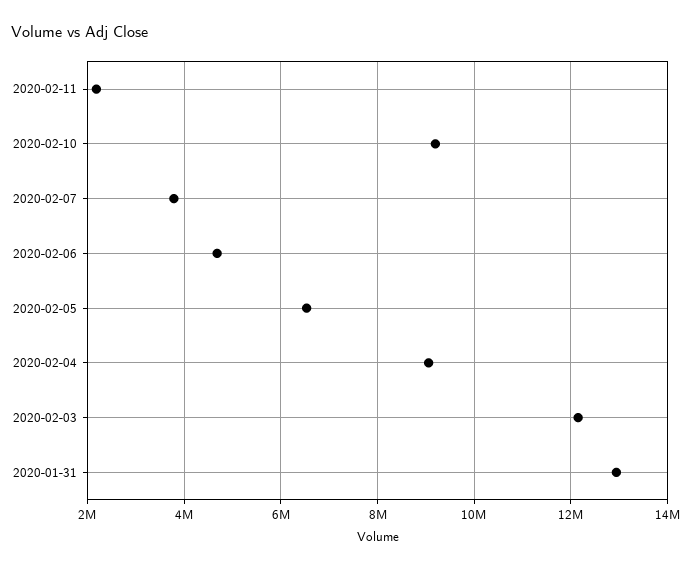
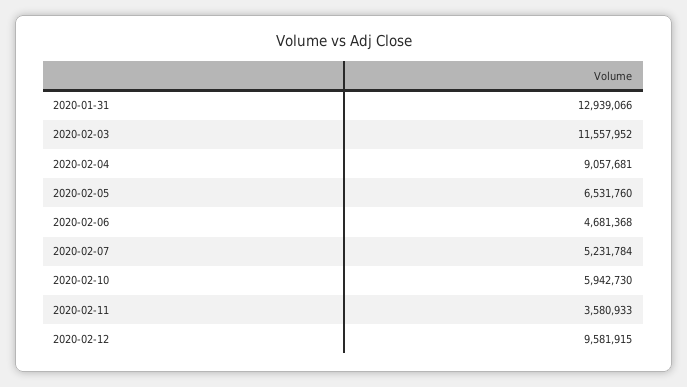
2020-02-11: 2200000 -> 3580933
2020-02-10: 9200000 -> 5942730
2020-02-07: 3800000 -> 5231784
2020-02-03: 12200000 -> 11557952
2020-02-12: none -> 9581915

